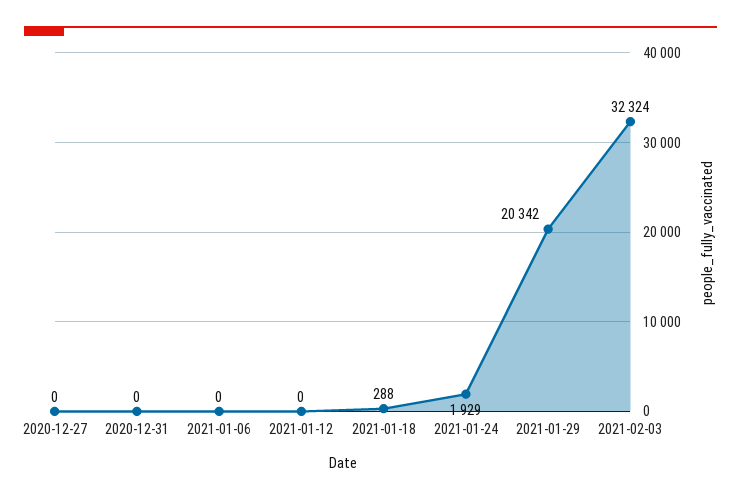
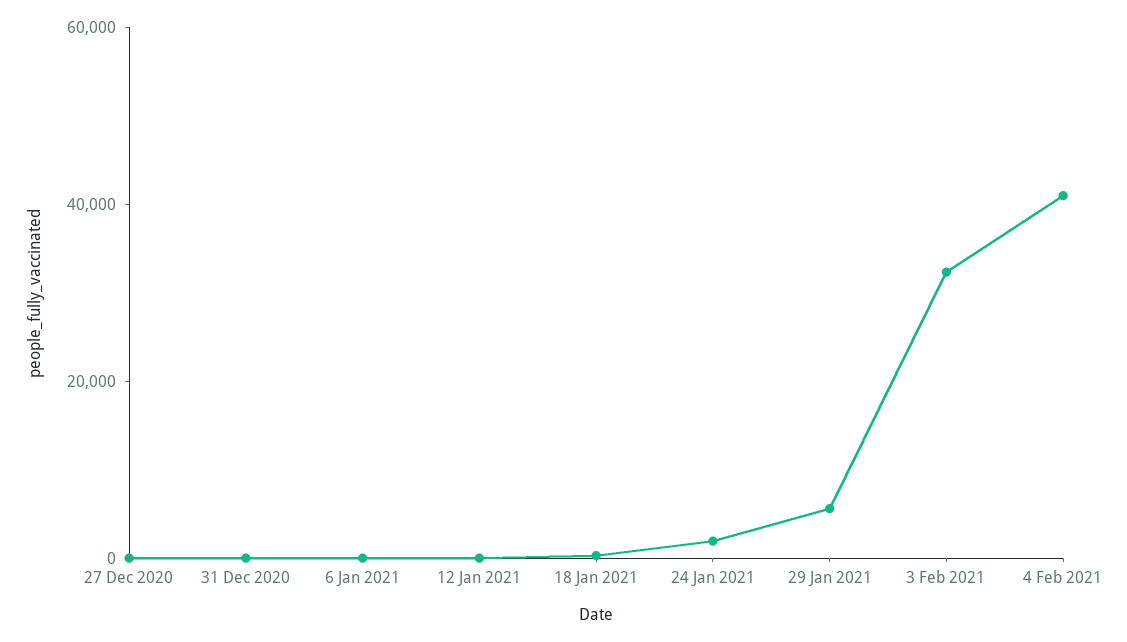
2021-01-29: 20342 -> 5000
4 Feb 2021: none -> 40000

